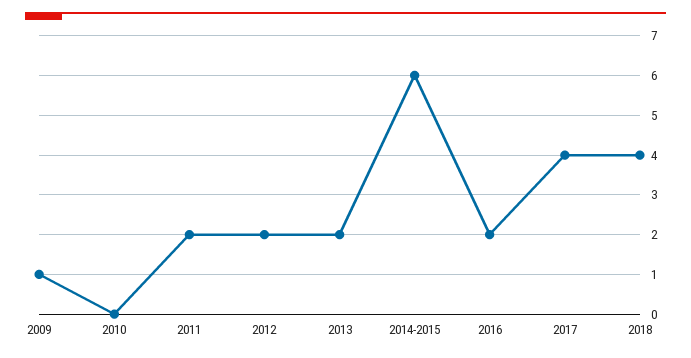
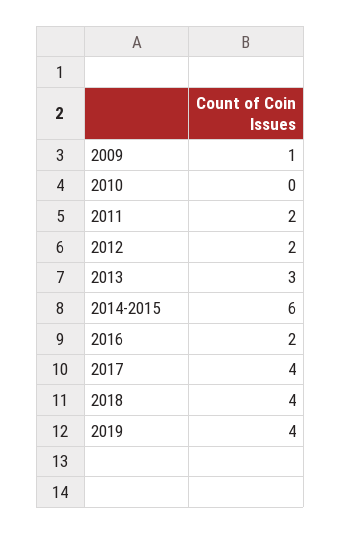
2013: 2 -> 3
2019: none -> 4

